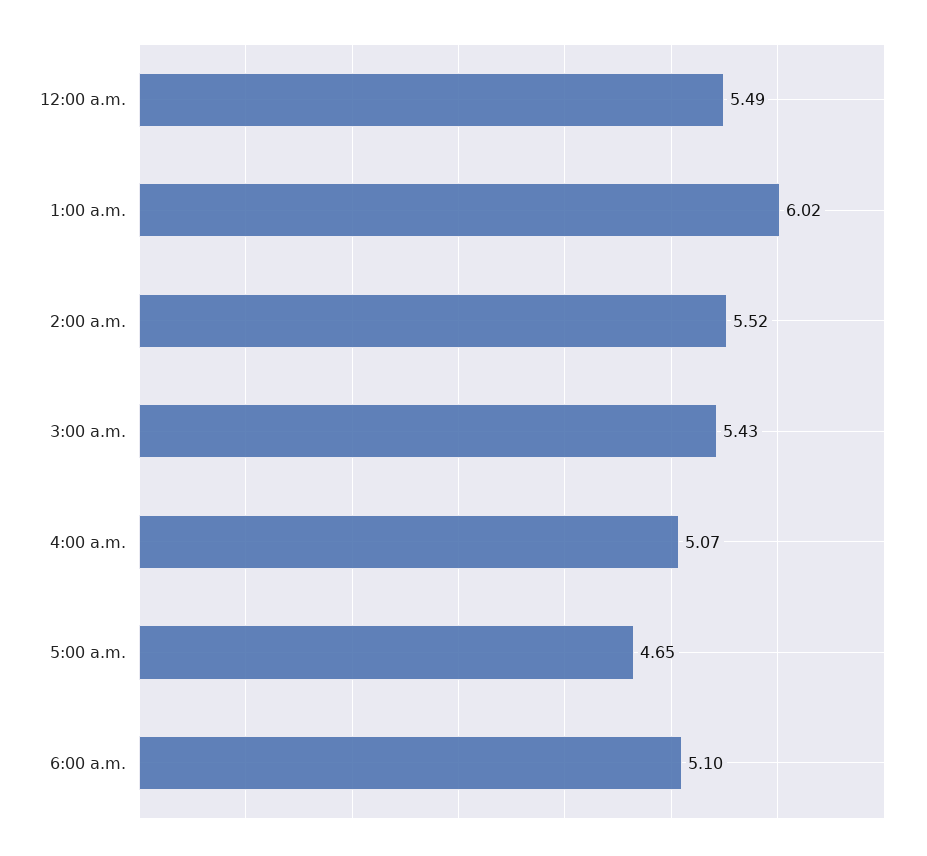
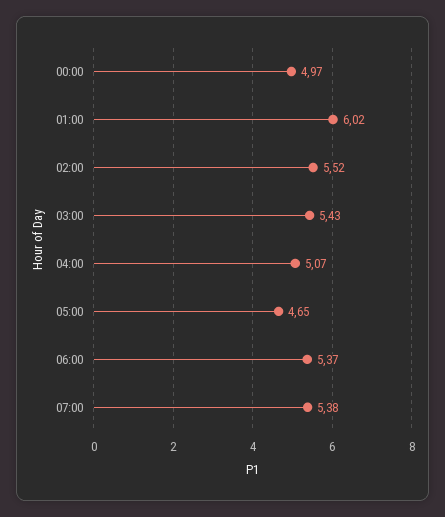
12:00 a.m.: 5.49 -> 4.97
6:00 a.m.: 5.1 -> 5.37
07:00: none -> 5.38

